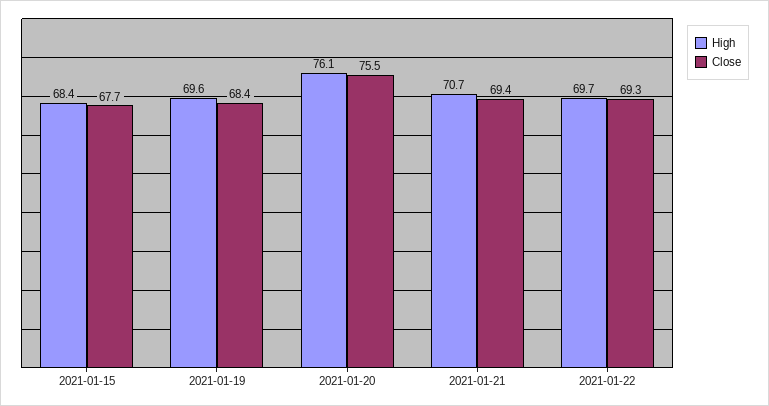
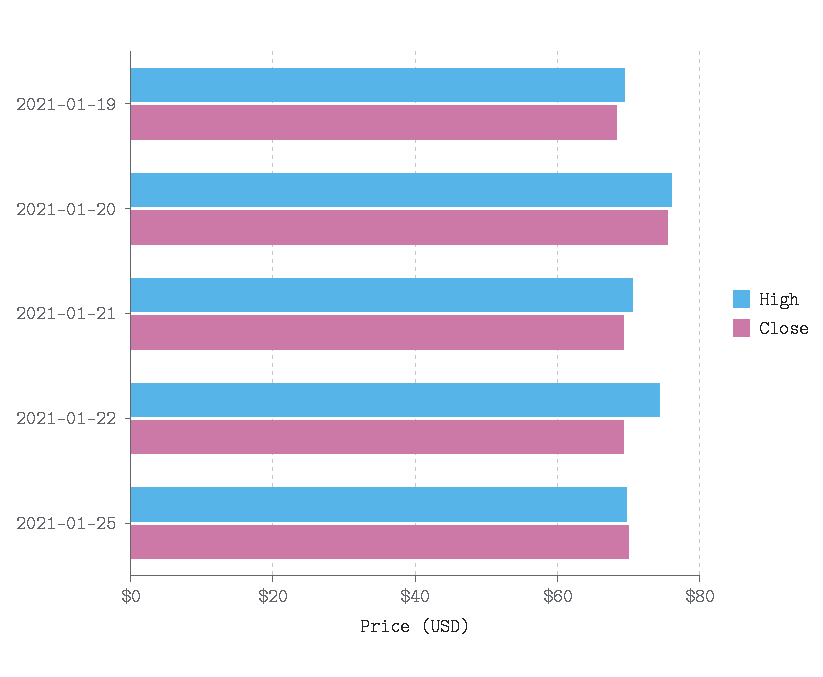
High, 2021-01-15: 68.4 -> none
Close, 2021-01-15: 67.7 -> none
High, 2021-01-22: 69.7 -> 74
High, 2021-01-25: none -> 70
Close, 2021-01-25: none -> 70

